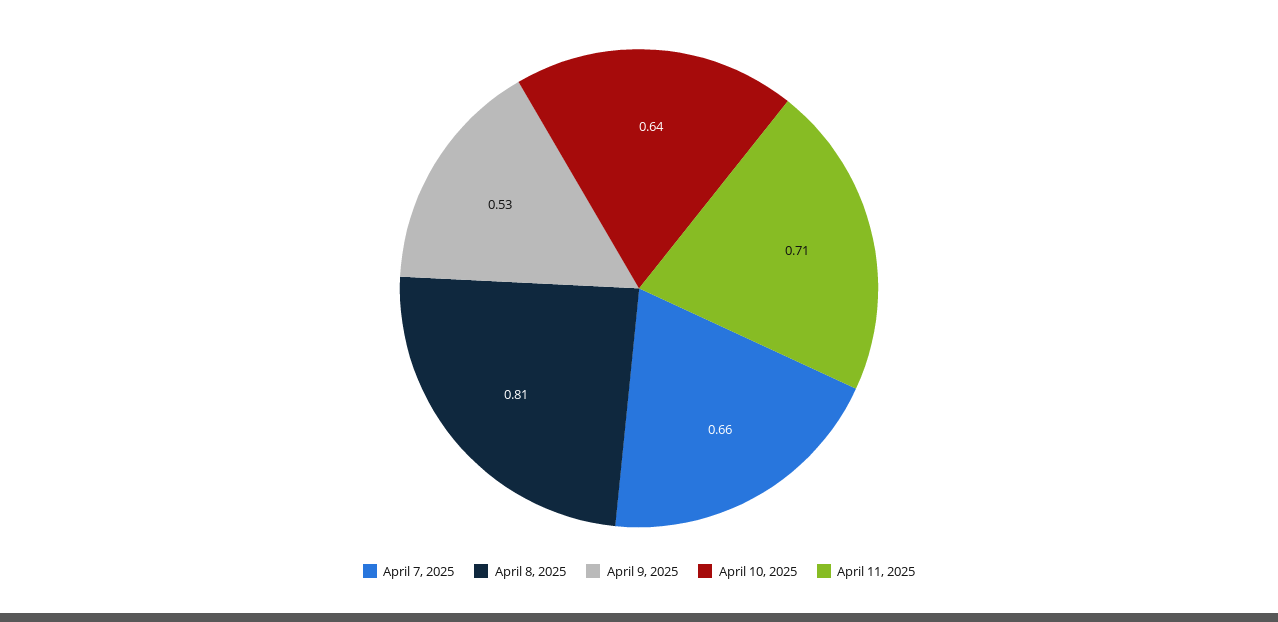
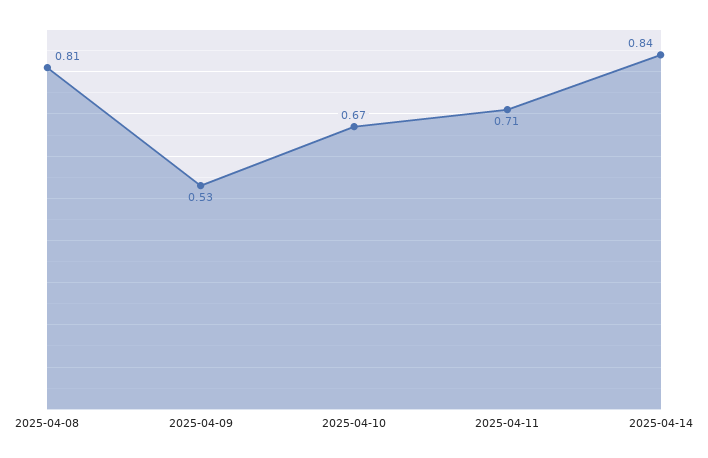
April 7, 2025: 0.66 -> none
April 10, 2025: 0.64 -> 0.67
2025-04-14: none -> 0.84

